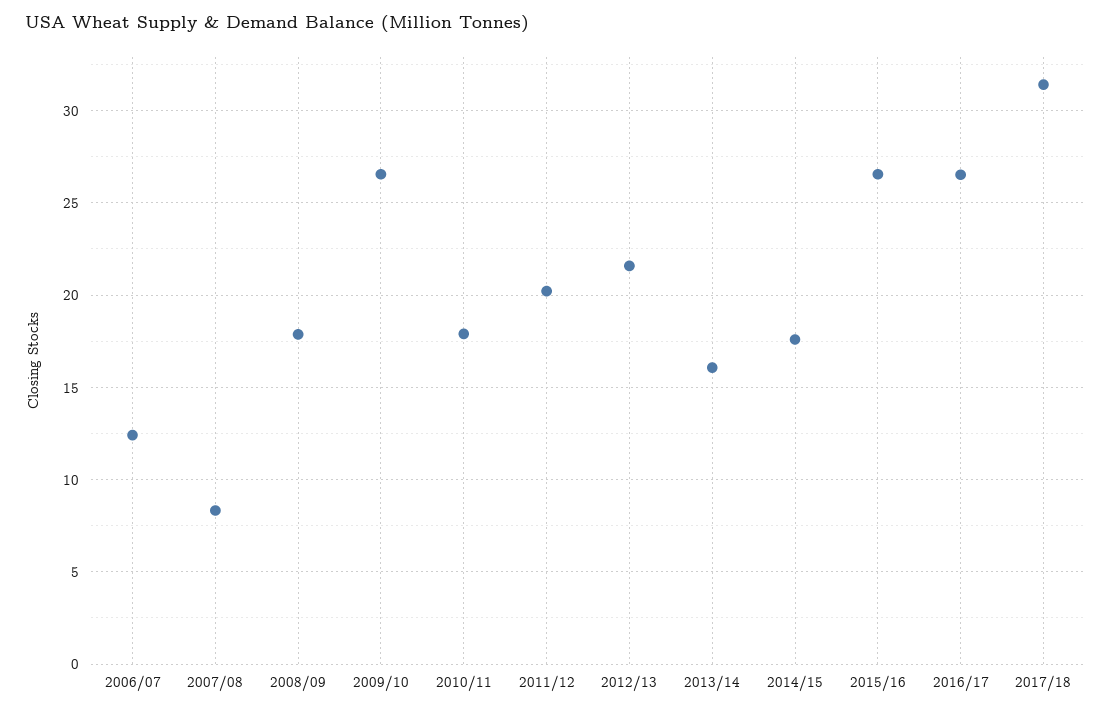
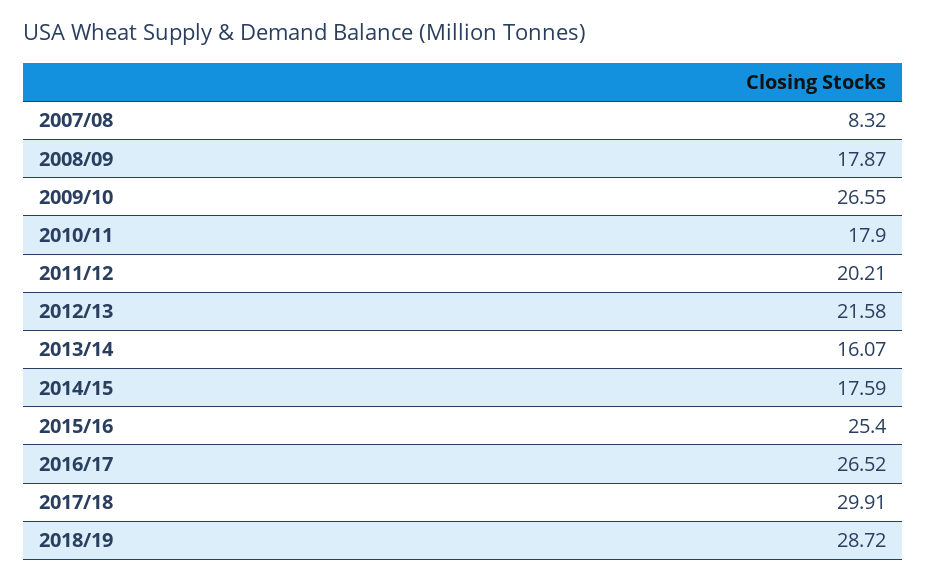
2006/07: 12.5 -> none
2015/16: 26.5 -> 25.4
2017/18: 31.5 -> 29.91
2018/19: none -> 28.72

